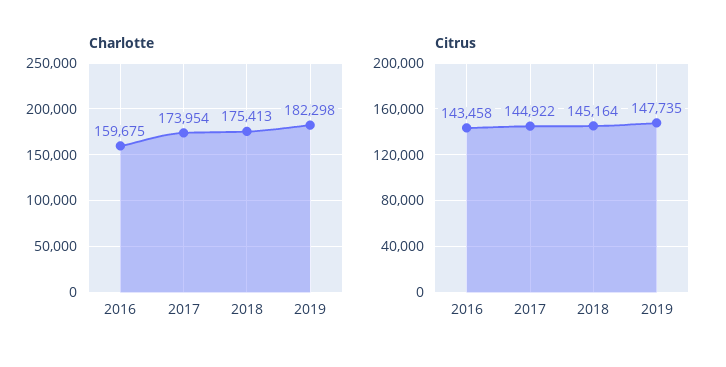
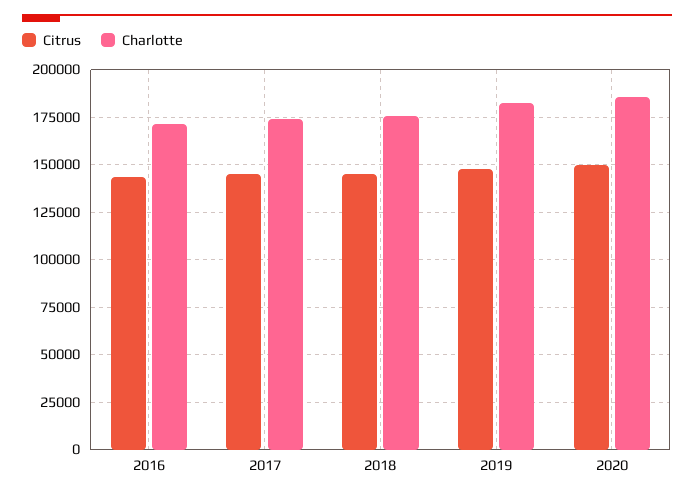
Charlotte, 2016: 159675 -> 170000
Citrus, 2020: none -> 150000
Charlotte, 2020: none -> 185000

